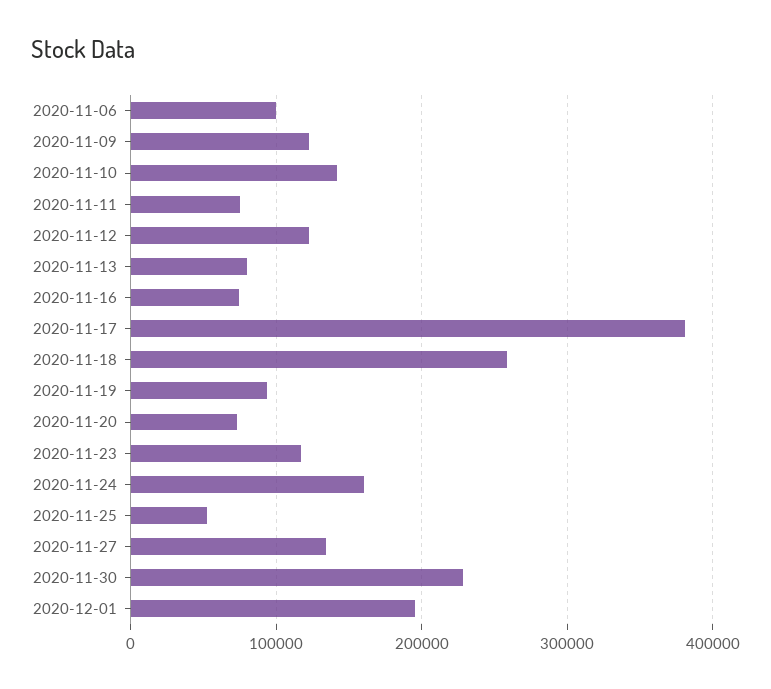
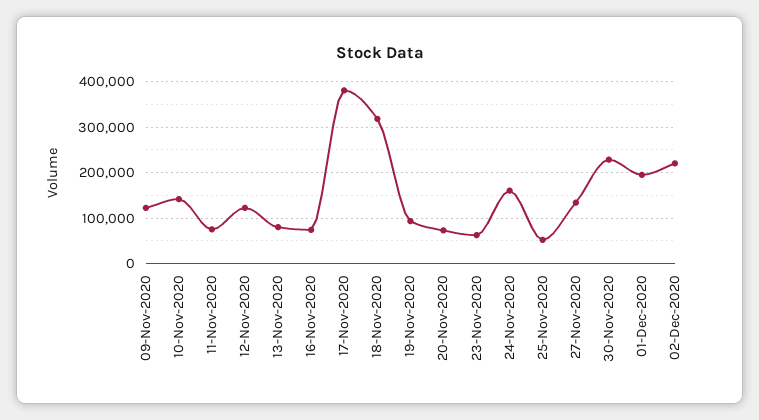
2020-11-06: 100000 -> none
2020-11-18: 260000 -> 320000
2020-11-23: 120000 -> 60000
02-Dec-2020: none -> 220000

